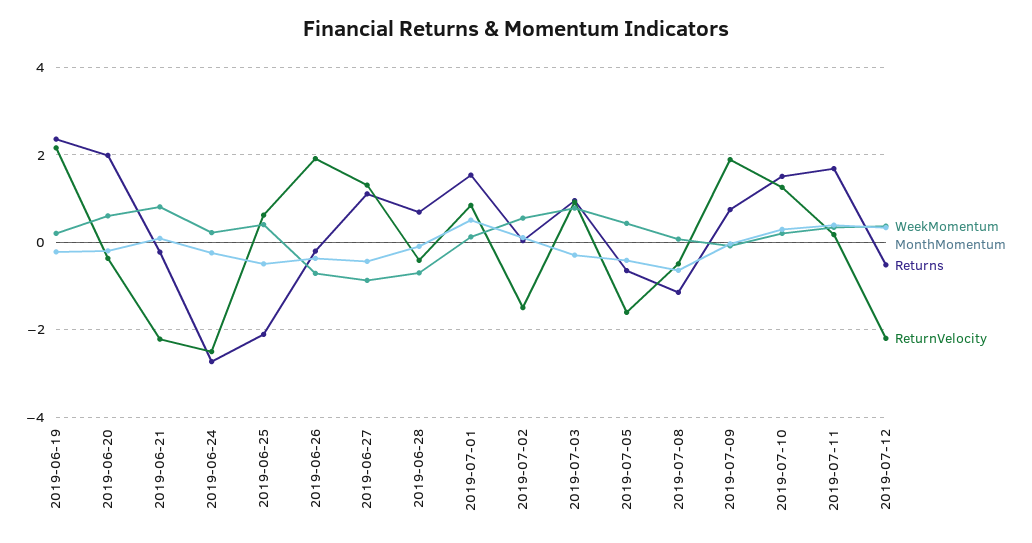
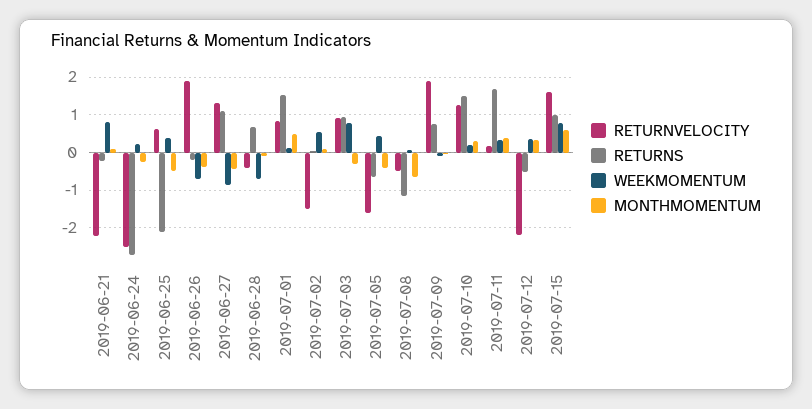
WeekMomentum, 2019-06-19: 0.2 -> none
MonthMomentum, 2019-06-19: -0.2 -> none
Returns, 2019-06-19: 2.4 -> none
ReturnVelocity, 2019-06-19: 2.2 -> none
WeekMomentum, 2019-06-20: 0.6 -> none
MonthMomentum, 2019-06-20: -0.2 -> none
Returns, 2019-06-20: 2 -> none
ReturnVelocity, 2019-06-20: -0.4 -> none
ReturnVelocity, 2019-07-15: none -> 1.6
Returns, 2019-07-15: none -> 1
WeekMomentum, 2019-07-15: none -> 0.8
MonthMomentum, 2019-07-15: none -> 0.6

